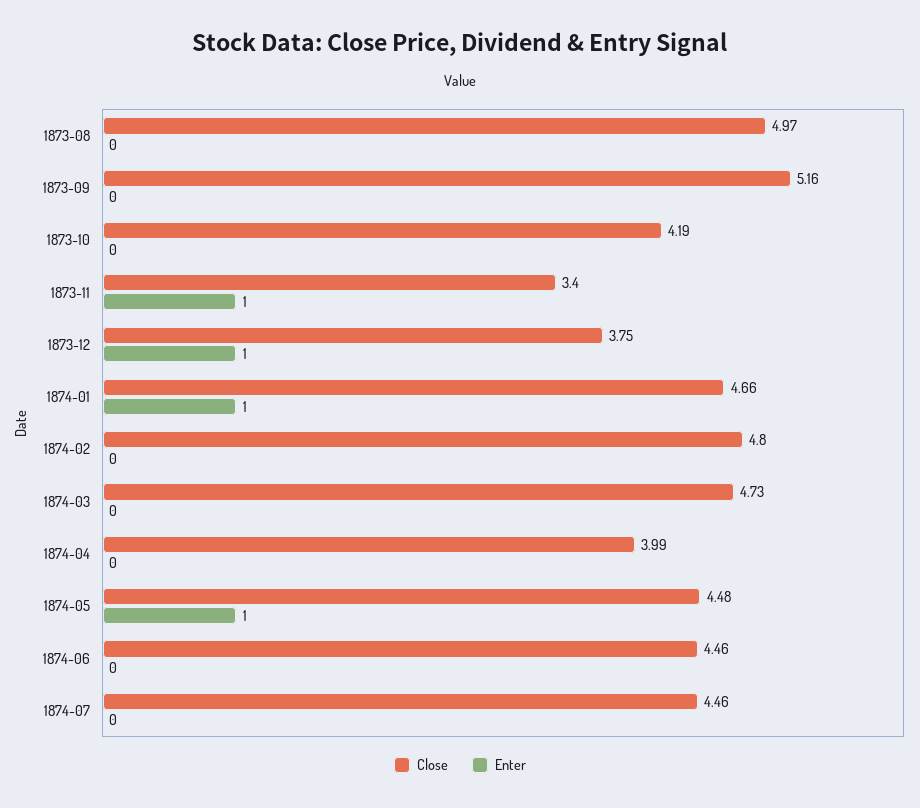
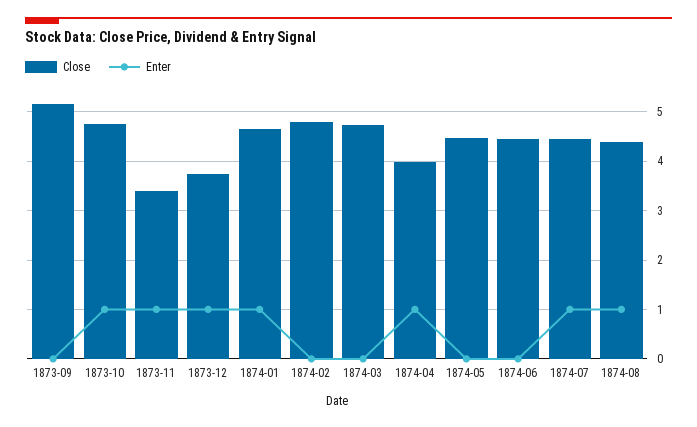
Close, 1873-08: 4.97 -> none
Enter, 1873-08: 0 -> none
Close, 1873-10: 4.19 -> 4.8
Enter, 1873-10: 0 -> 1
Enter, 1874-04: 0 -> 1
Enter, 1874-05: 1 -> 0
Enter, 1874-07: 0 -> 1
Close, 1874-08: none -> 4.4
Enter, 1874-08: none -> 1

